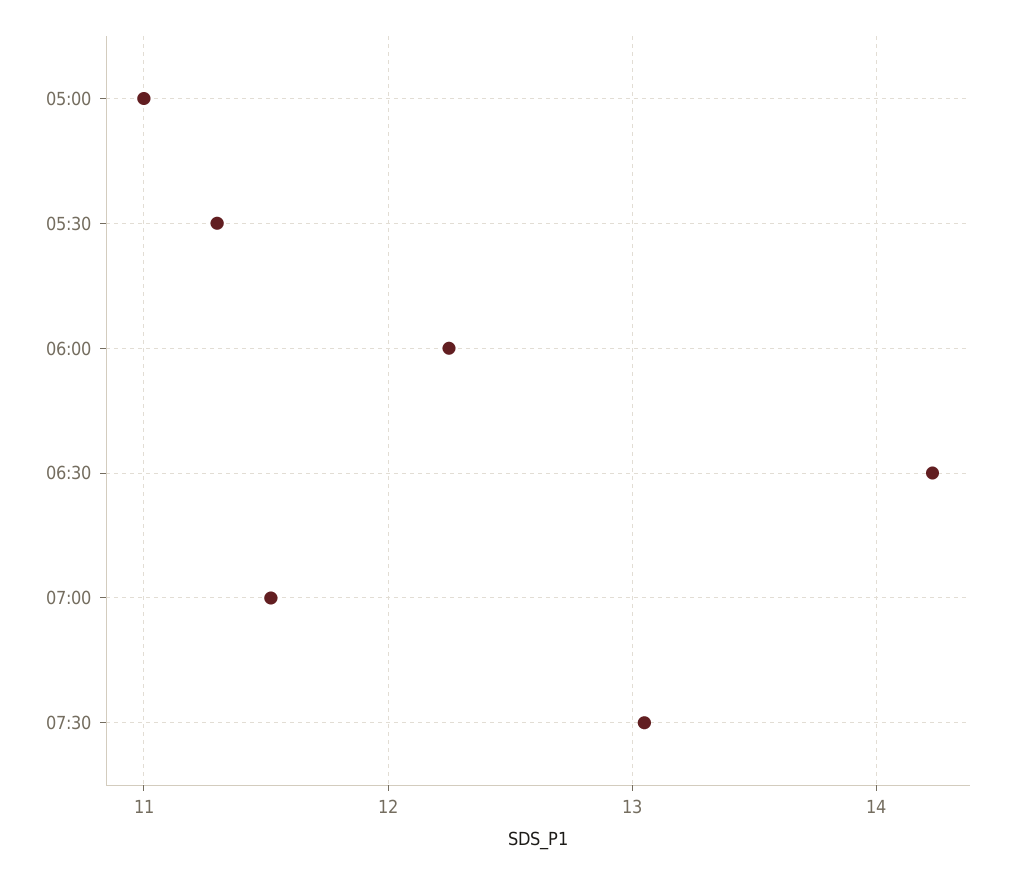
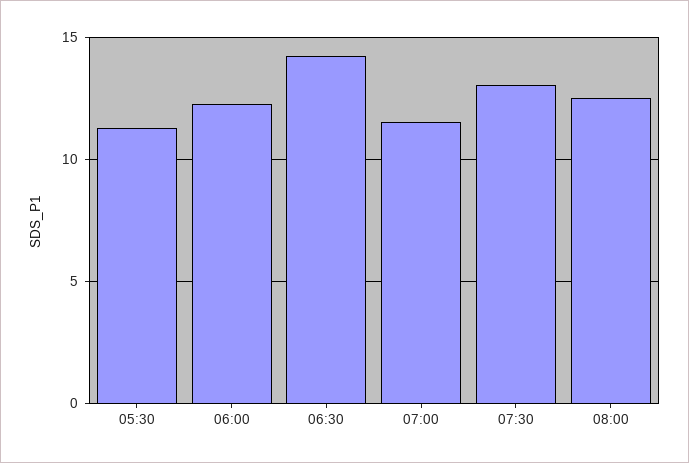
05:00: 11 -> none
08:00: none -> 12.5

